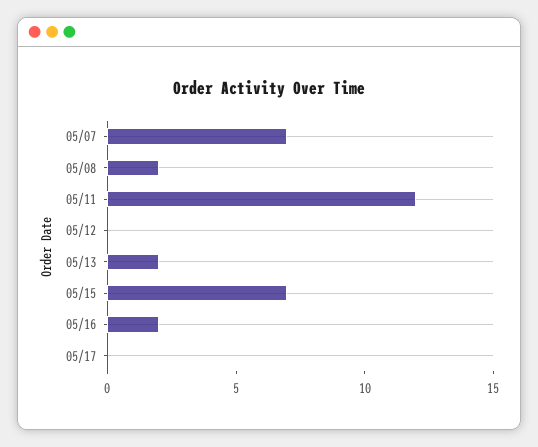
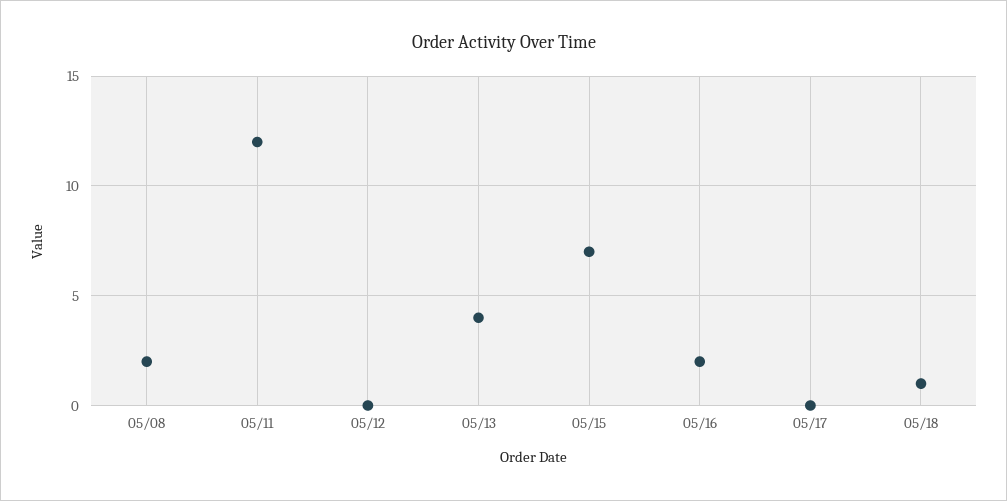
05/07: 7 -> none
05/13: 2 -> 4
05/18: none -> 1

